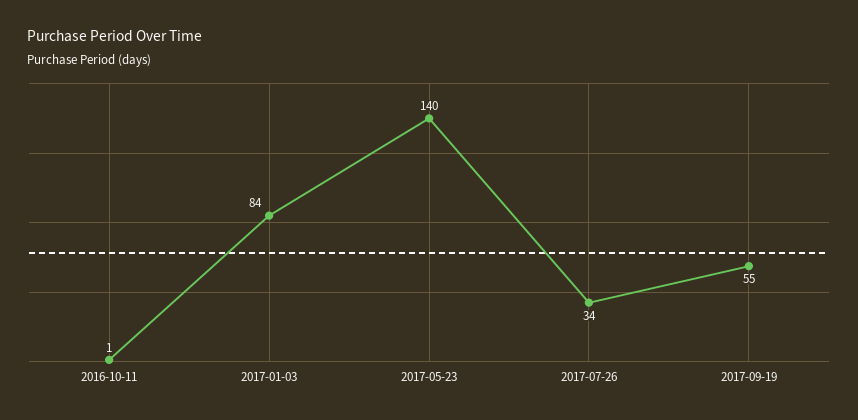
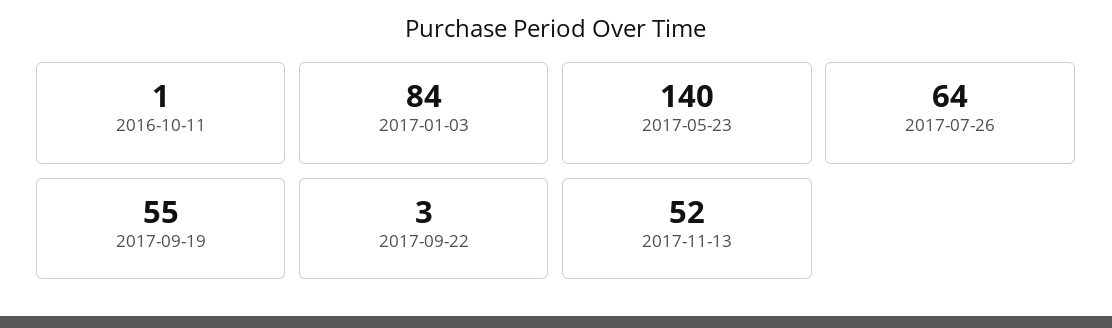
2017-07-26: 34 -> 64
2017-09-22: none -> 3
2017-11-13: none -> 52

